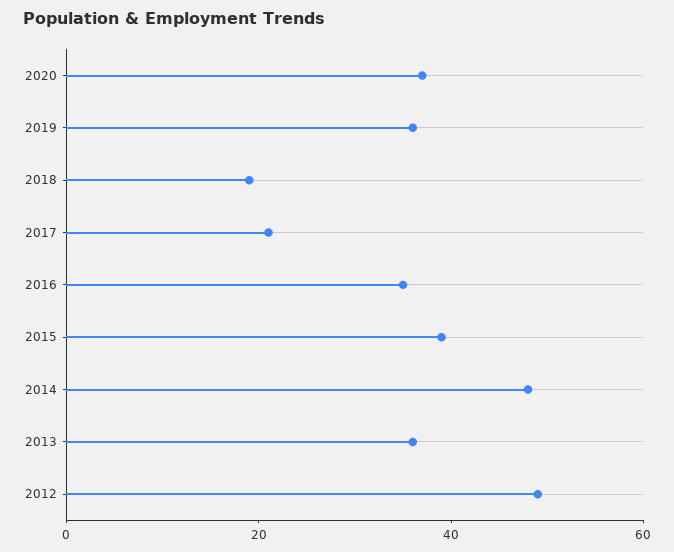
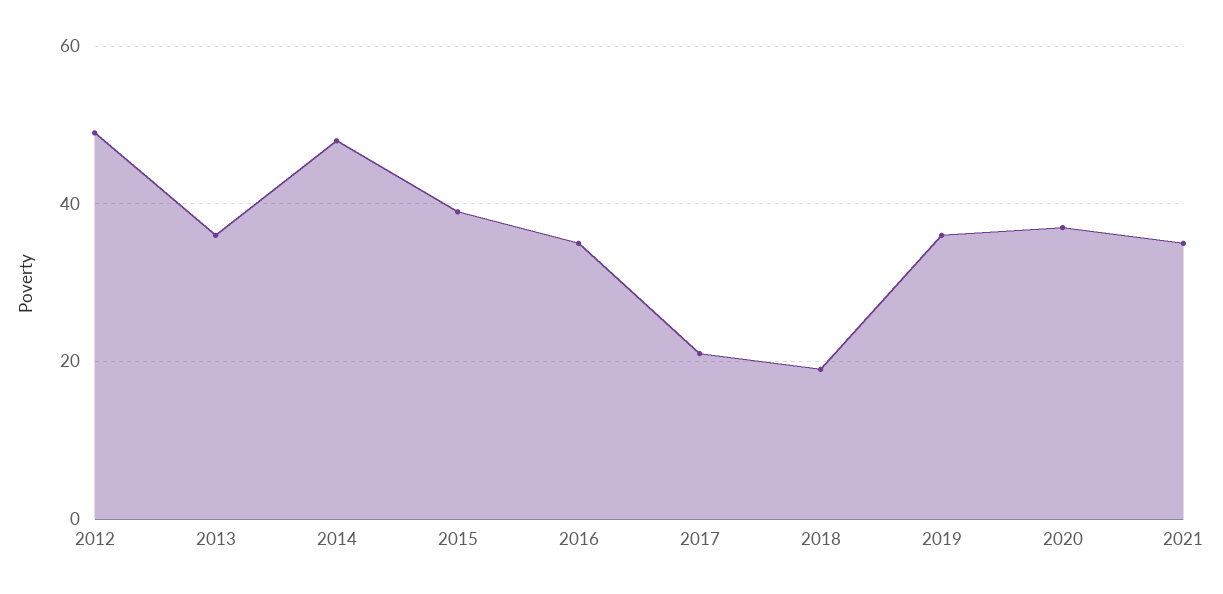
2021: none -> 35

